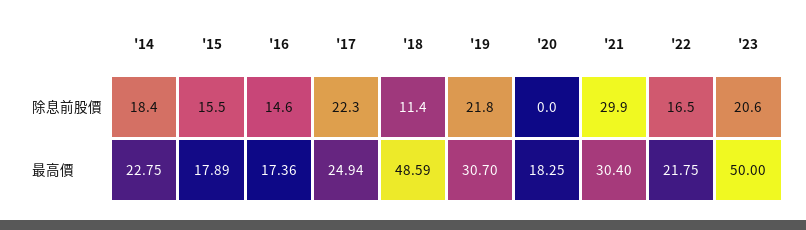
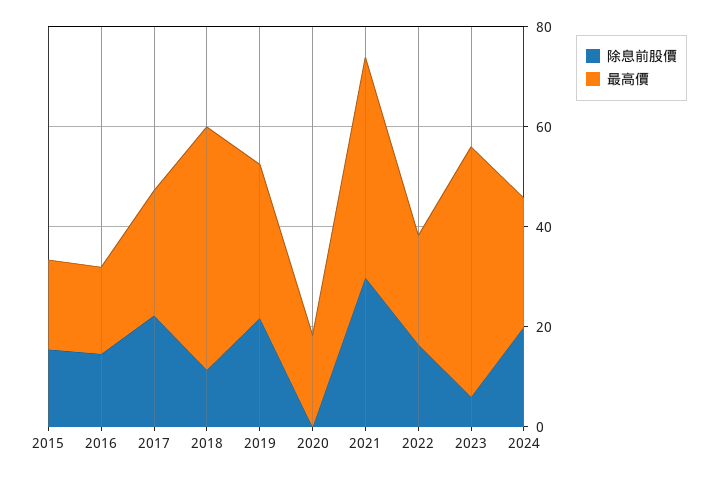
除息前股價, '14: 18.4 -> none
除息前股價, '23: 20.6 -> 5
最高價, '14: 22.75 -> none
最高價, '21: 30.4 -> 45
除息前股價, 2024: none -> 20
最高價, 2024: none -> 25

